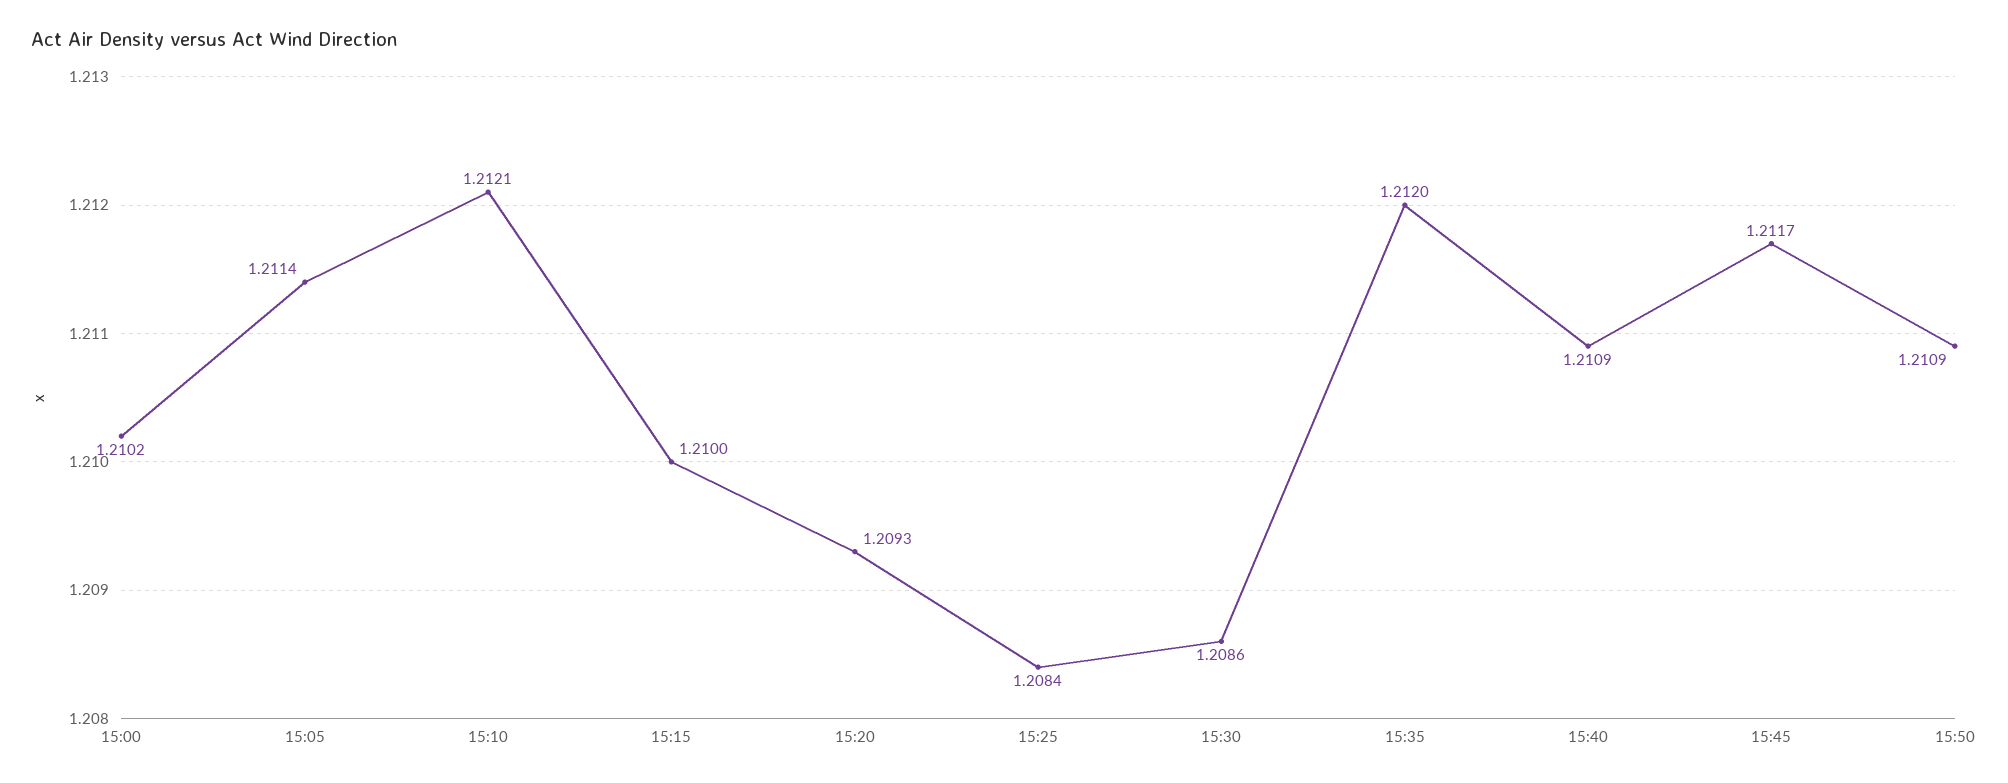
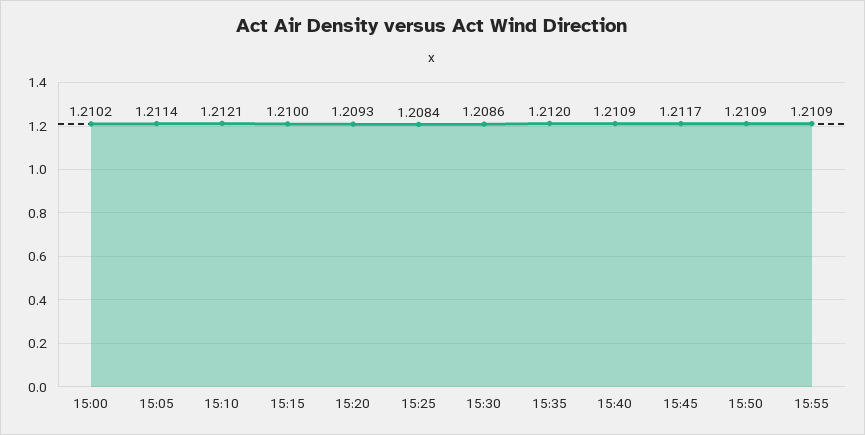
15:55: none -> 1.2109

